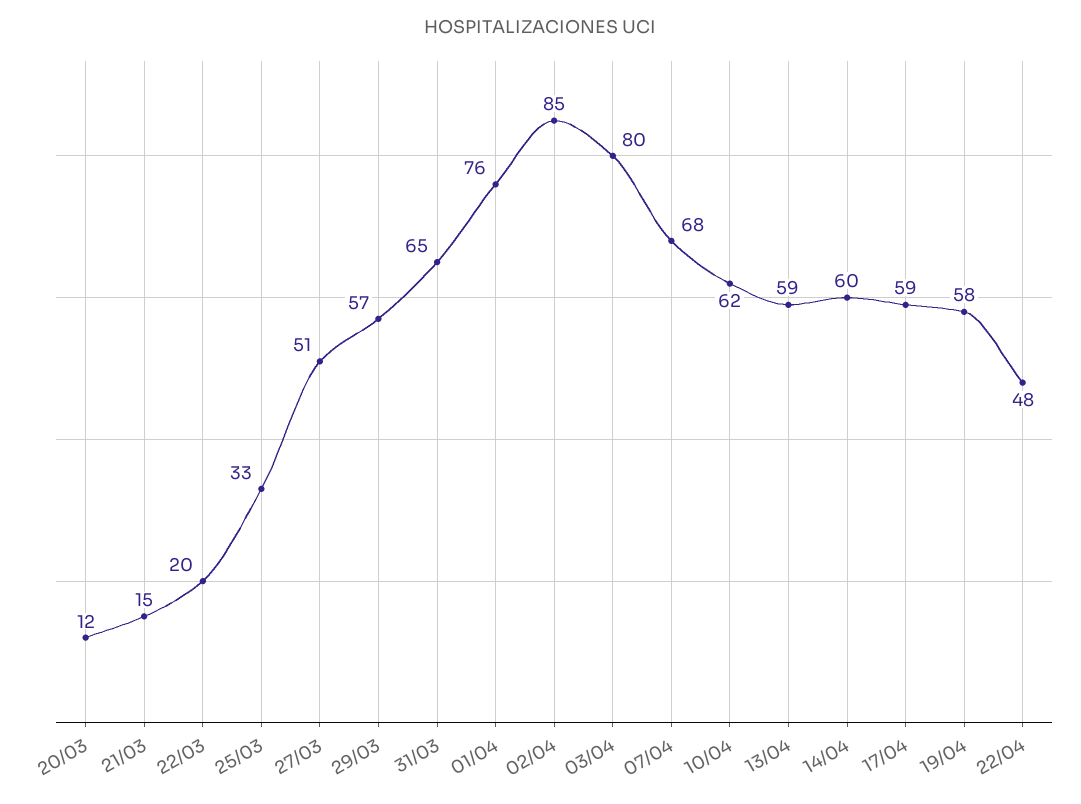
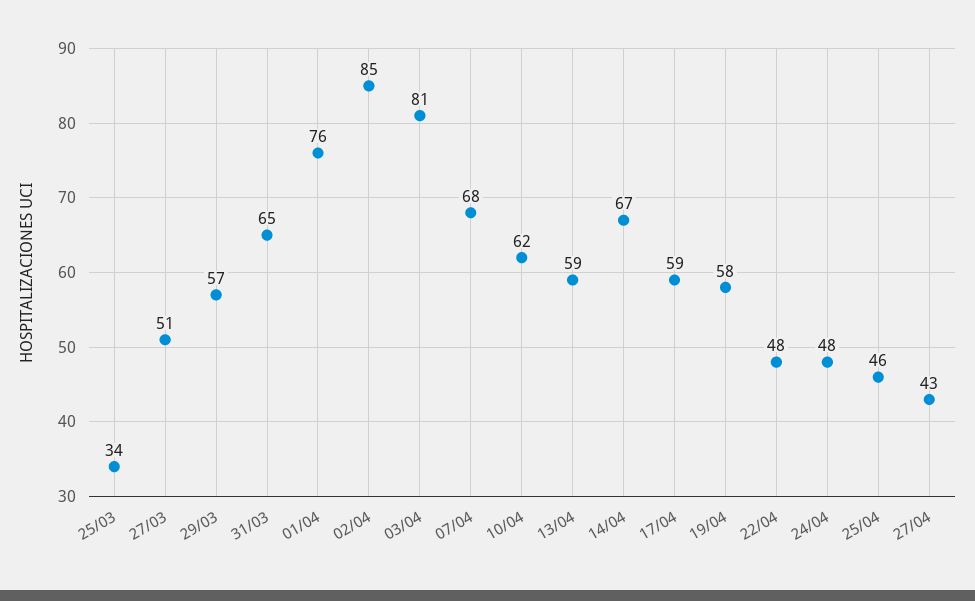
20/03: 12 -> none
21/03: 15 -> none
22/03: 20 -> none
25/03: 33 -> 34
03/04: 80 -> 81
14/04: 60 -> 67
24/04: none -> 48
25/04: none -> 46
27/04: none -> 43

